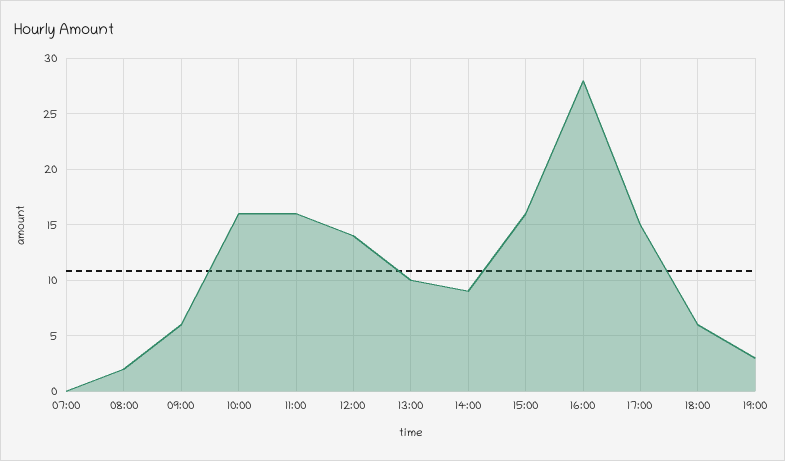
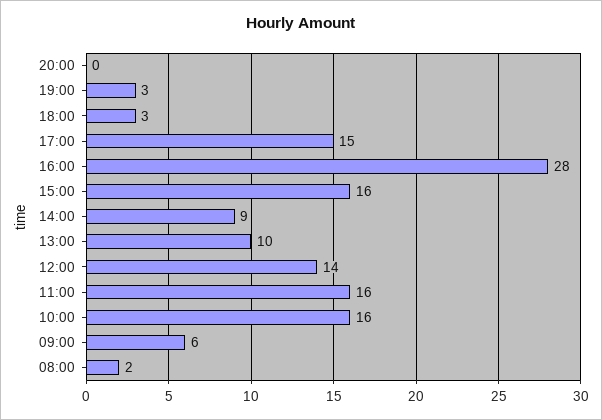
07:00: 0 -> none
18:00: 6 -> 3
20:00: none -> 0

